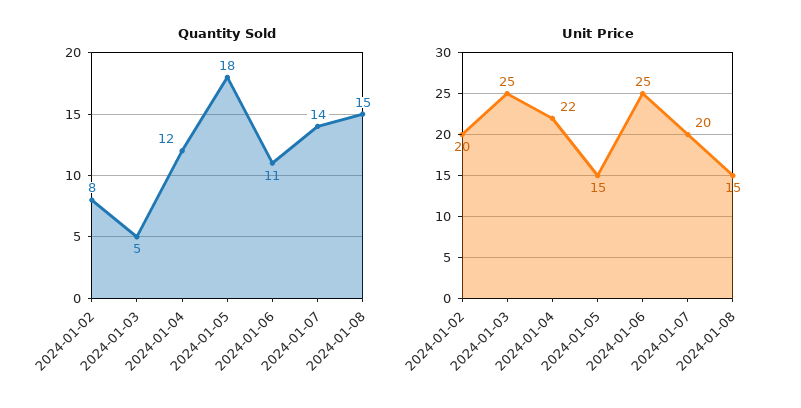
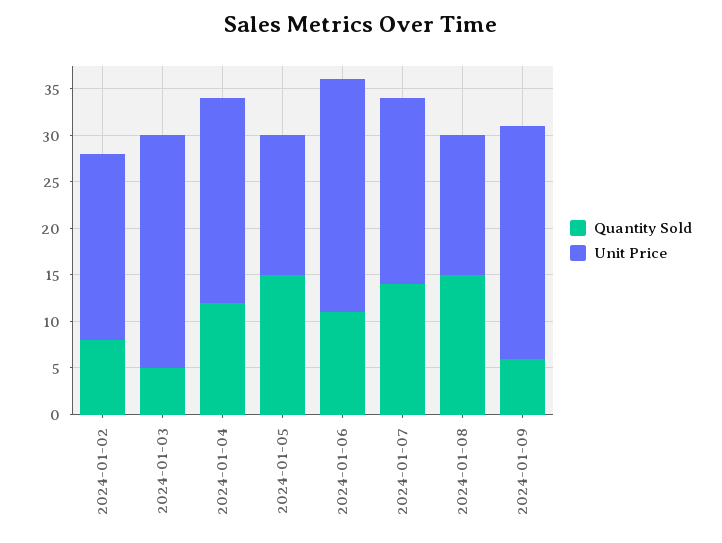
Quantity Sold, 2024-01-05: 18 -> 15
Quantity Sold, 2024-01-09: none -> 6
Unit Price, 2024-01-09: none -> 25

